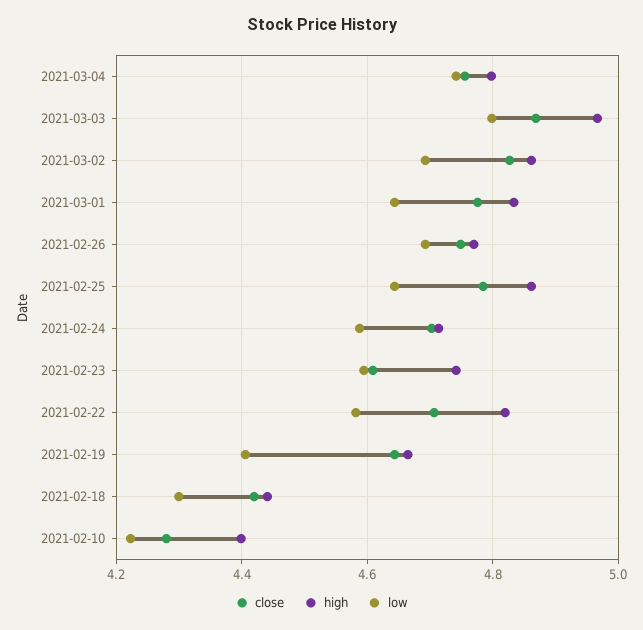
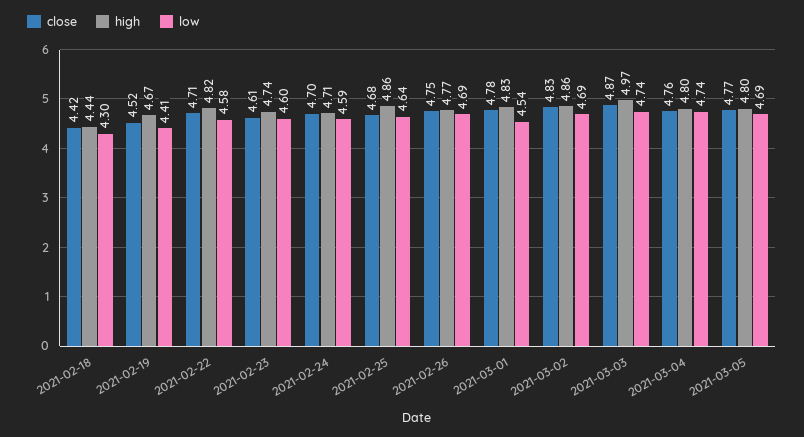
low, 2021-03-03: 4.8 -> 4.74
low, 2021-03-01: 4.64 -> 4.54
close, 2021-02-25: 4.78 -> 4.68
close, 2021-02-19: 4.64 -> 4.52
close, 2021-02-10: 4.28 -> none
high, 2021-02-10: 4.4 -> none
low, 2021-02-10: 4.22 -> none
close, 2021-03-05: none -> 4.77
high, 2021-03-05: none -> 4.8
low, 2021-03-05: none -> 4.69

